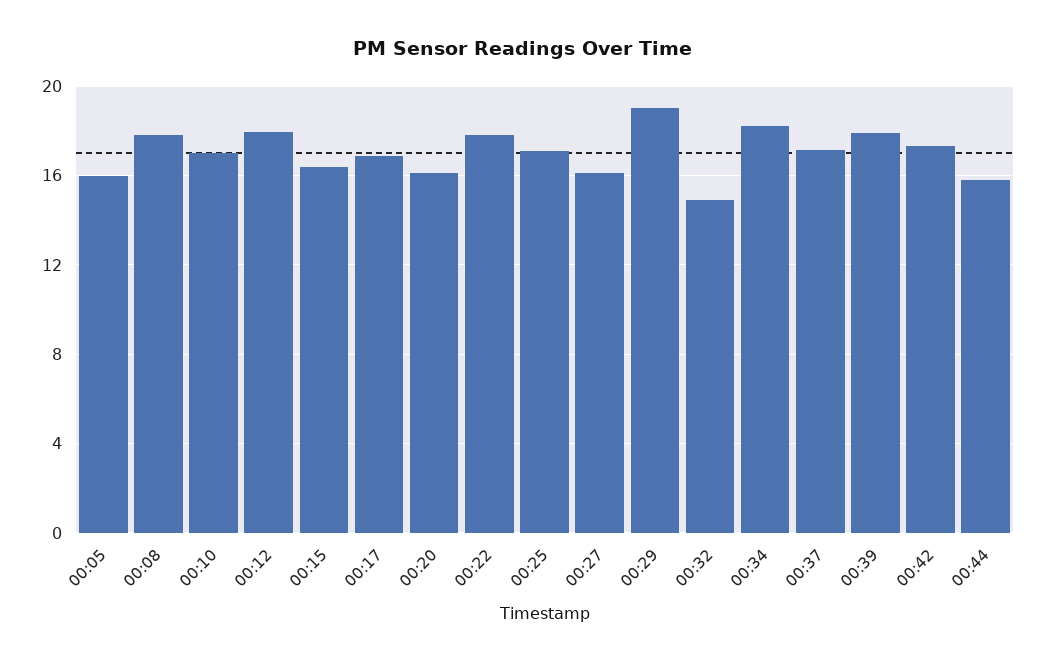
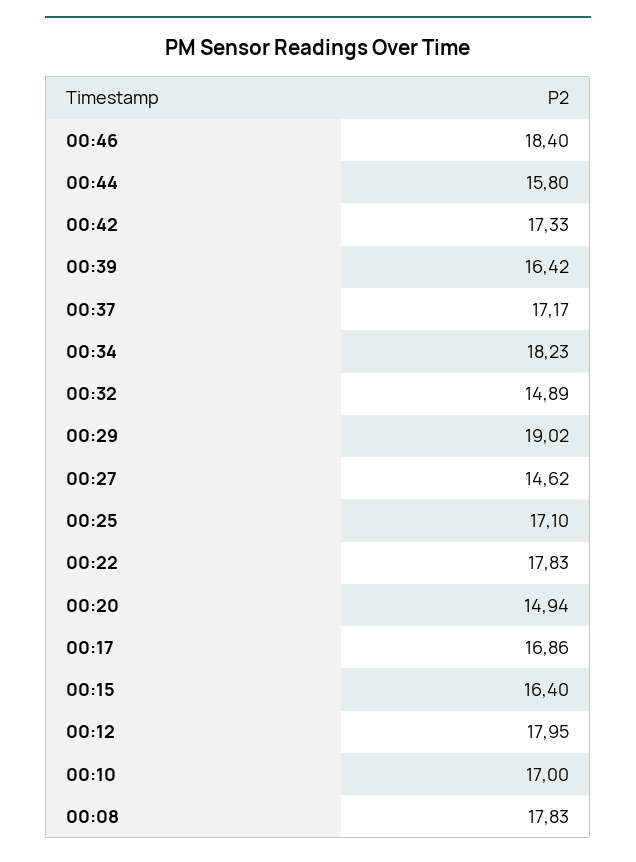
00:05: 16 -> none
00:20: 16 -> 14.94
00:27: 16 -> 14.62
00:39: 18 -> 16.42
00:46: none -> 18.4

